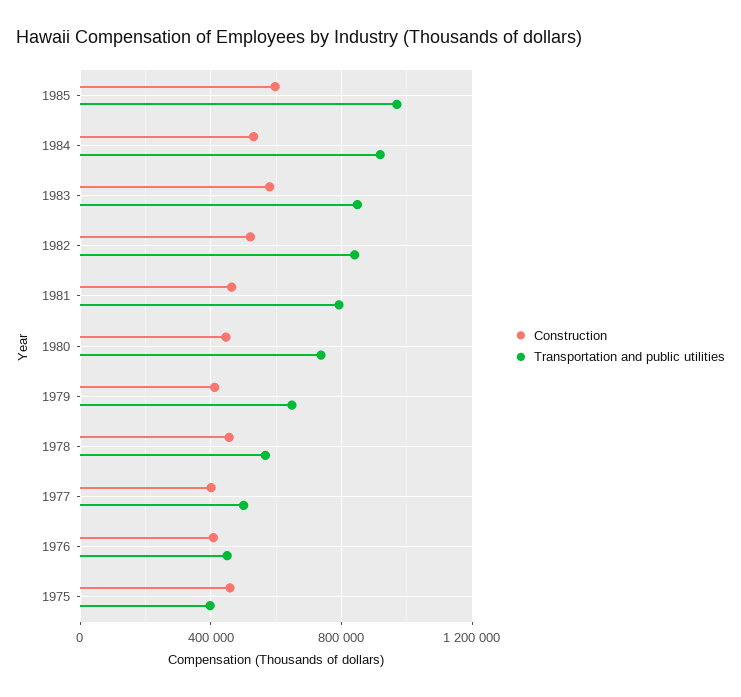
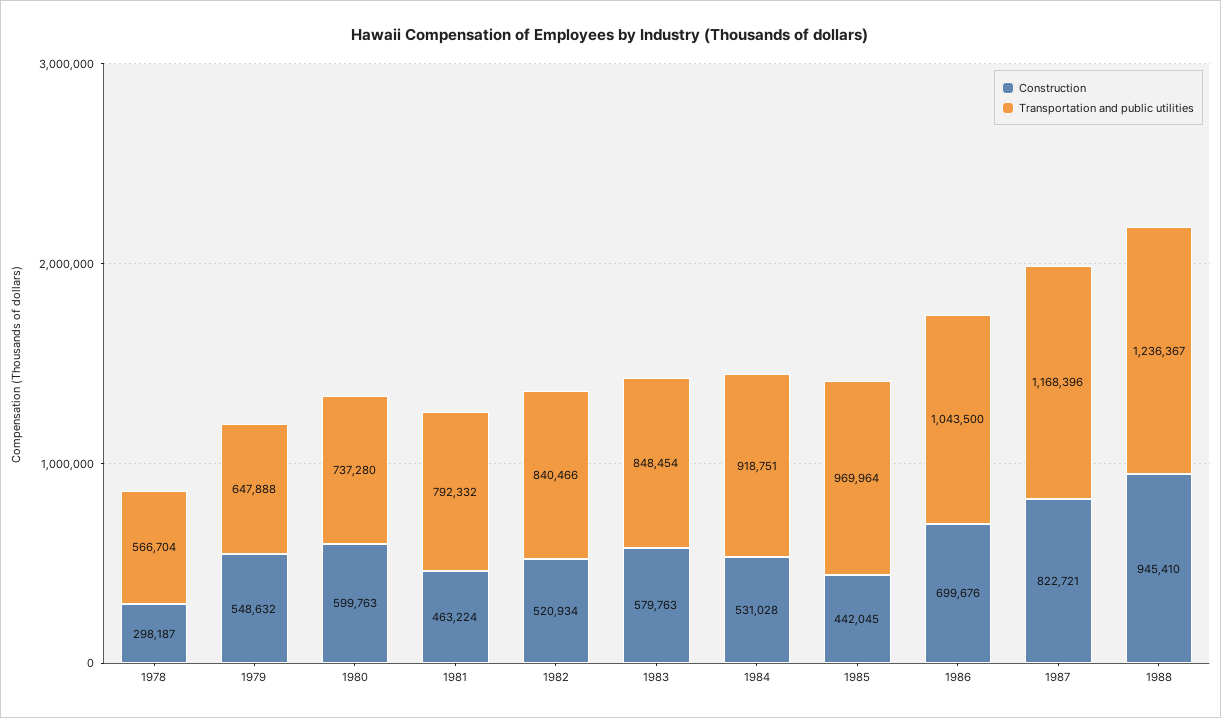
Construction, 1985: 600000 -> 442045
Construction, 1980: 450000 -> 599763
Construction, 1979: 400000 -> 548632
Construction, 1978: 450000 -> 298187
Construction, 1977: 400000 -> none
Transportation and public utilities, 1977: 500000 -> none
Construction, 1976: 400000 -> none
Transportation and public utilities, 1976: 450000 -> none
Construction, 1975: 450000 -> none
Transportation and public utilities, 1975: 400000 -> none
Construction, 1986: none -> 699676
Transportation and public utilities, 1986: none -> 1043500
Construction, 1987: none -> 822721
Transportation and public utilities, 1987: none -> 1168396
Construction, 1988: none -> 945410
Transportation and public utilities, 1988: none -> 1236367

